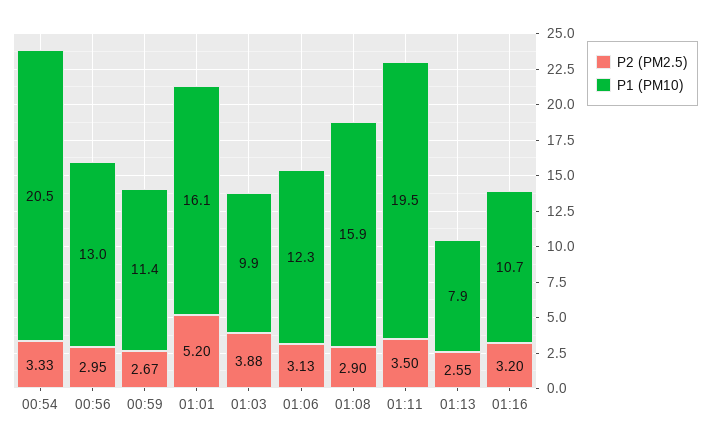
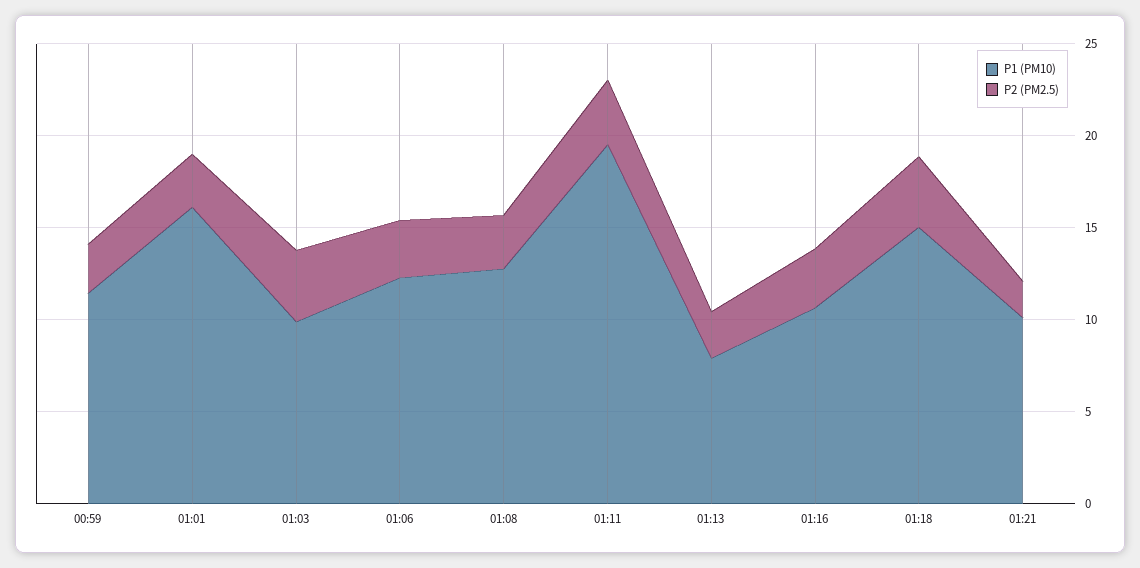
P2 (PM2.5), 00:54: 3.33 -> none
P1 (PM10), 00:54: 20.5 -> none
P2 (PM2.5), 00:56: 2.95 -> none
P1 (PM10), 00:56: 13 -> none
P2 (PM2.5), 01:01: 5.2 -> 3
P1 (PM10), 01:08: 15.9 -> 13
P1 (PM10), 01:18: none -> 15
P2 (PM2.5), 01:18: none -> 4
P1 (PM10), 01:21: none -> 10
P2 (PM2.5), 01:21: none -> 2

